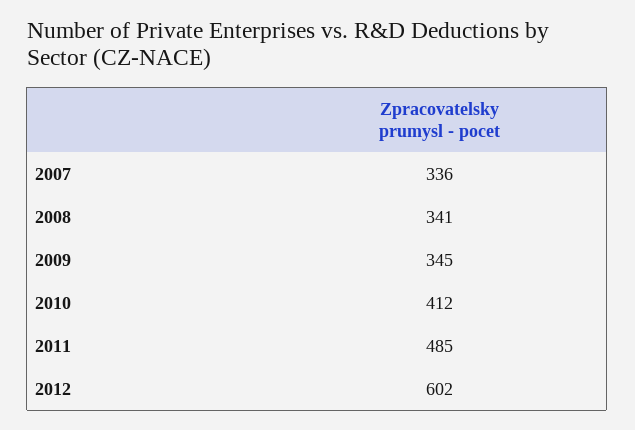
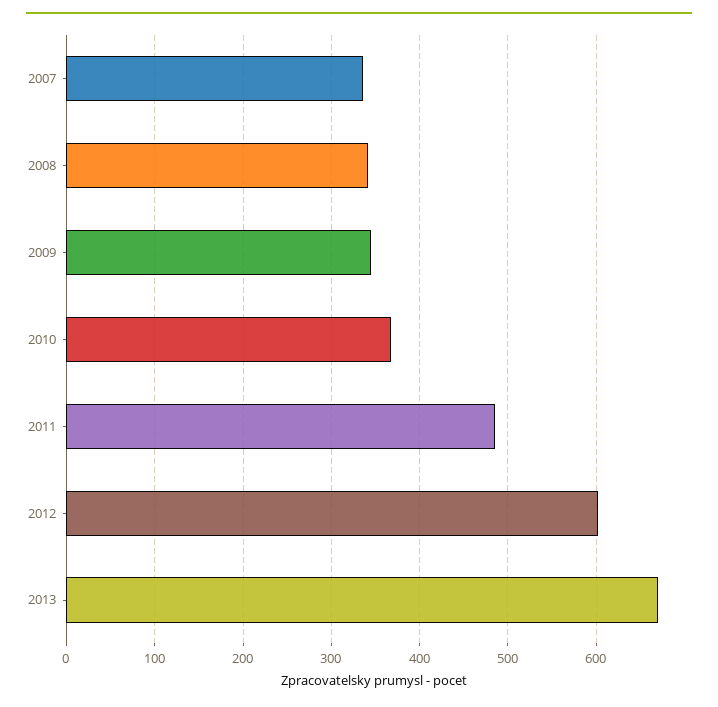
2010: 412 -> 370
2013: none -> 670

